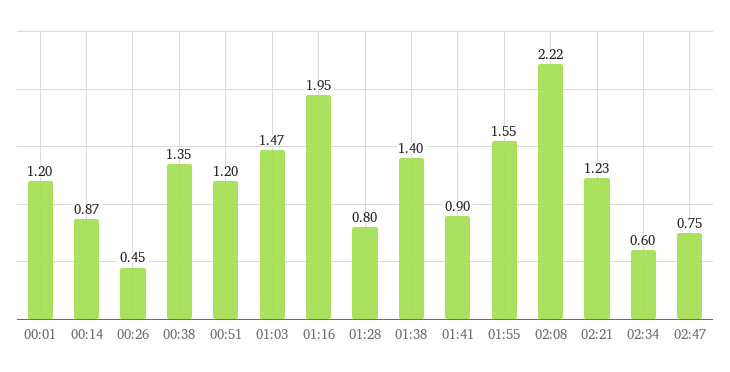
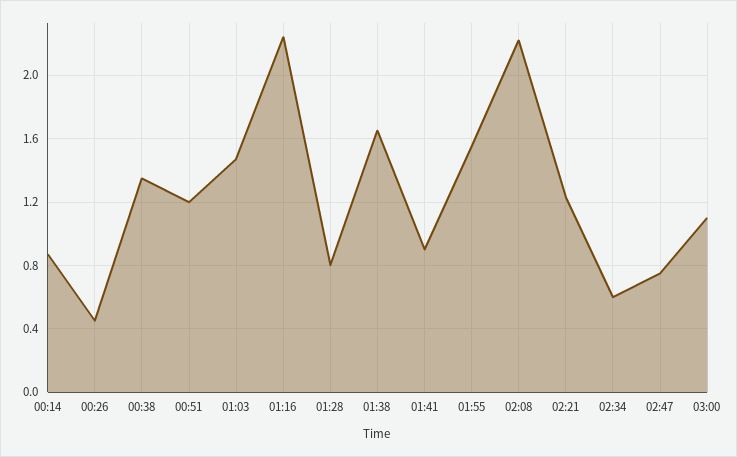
00:01: 1.2 -> none
01:16: 1.95 -> 2.25
01:38: 1.4 -> 1.65
03:00: none -> 1.1

